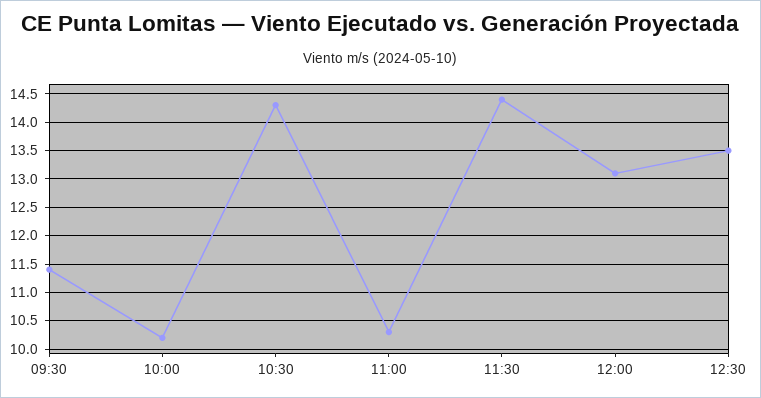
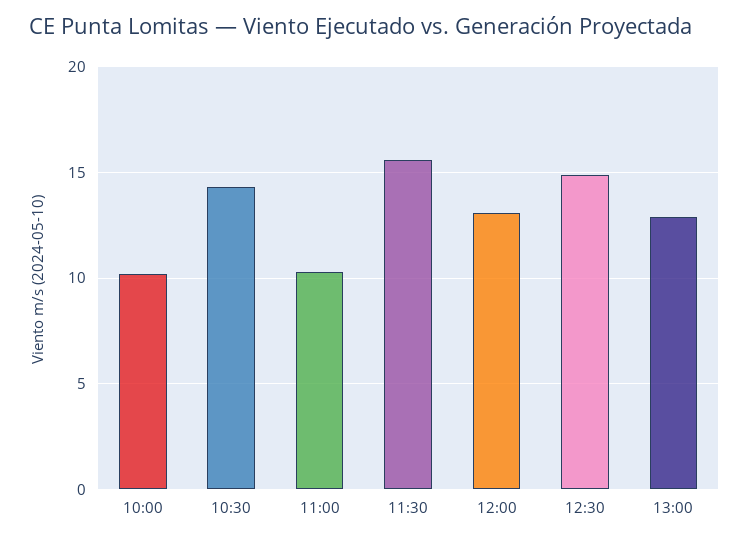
09:30: 11.5 -> none
11:30: 14.5 -> 15.5
12:30: 13.5 -> 15
13:00: none -> 13

